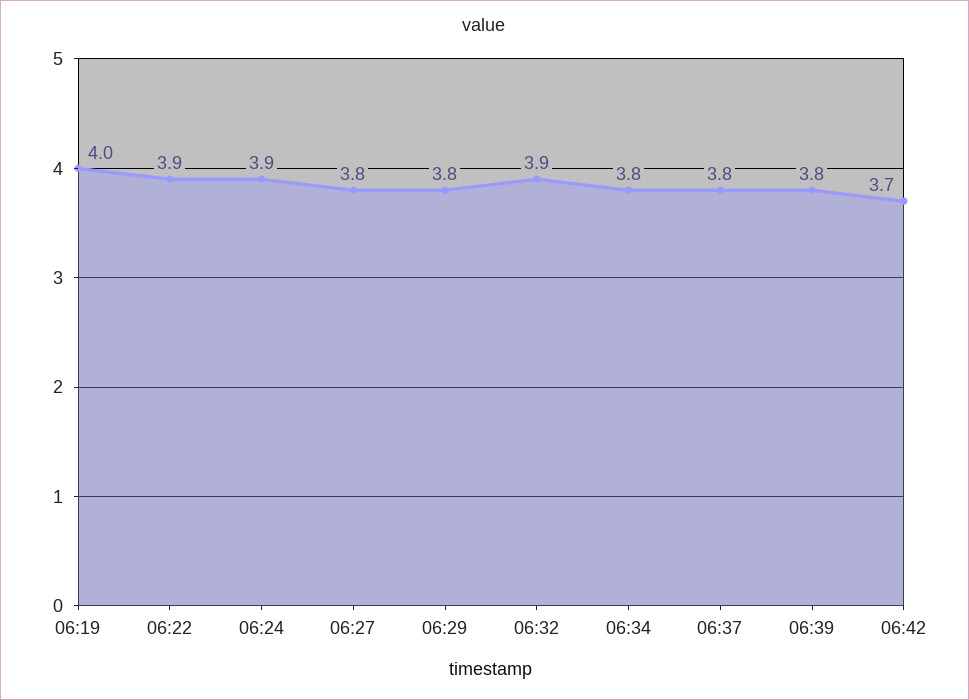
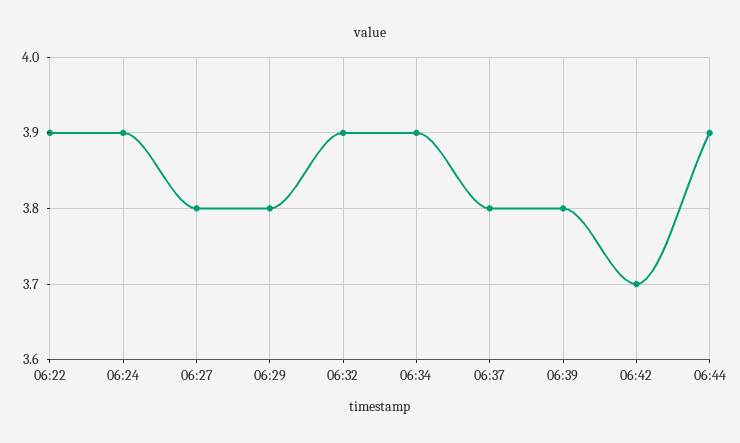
06:19: 4 -> none
06:34: 3.8 -> 3.9
06:44: none -> 3.9

